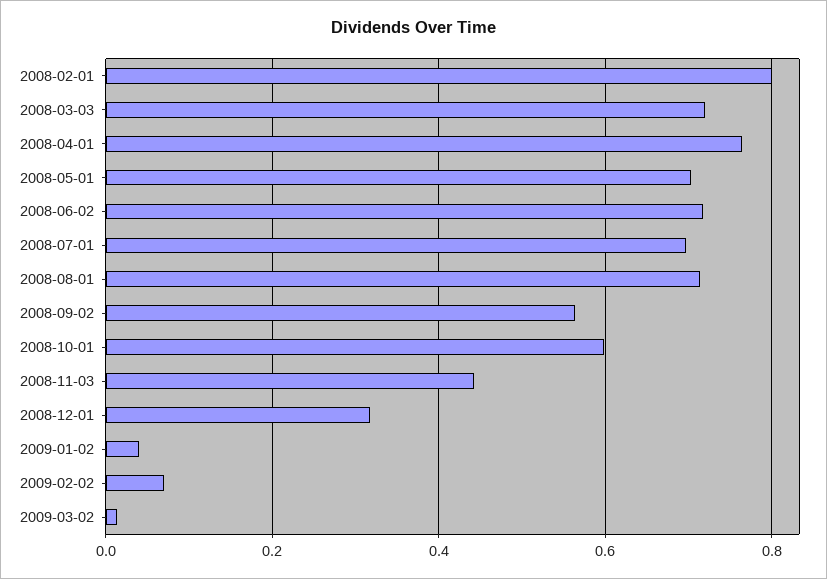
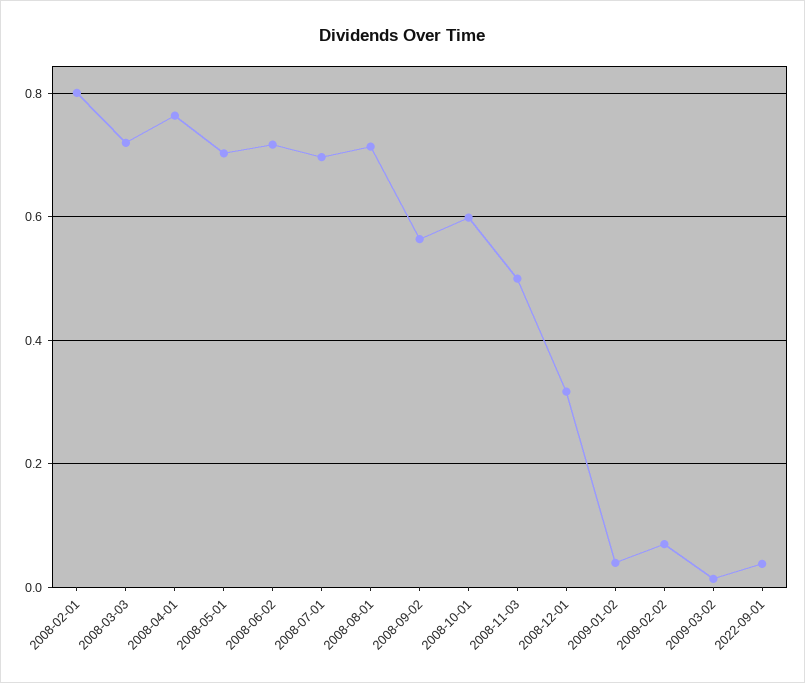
2008-11-03: 0.44 -> 0.5
2022-09-01: none -> 0.04

